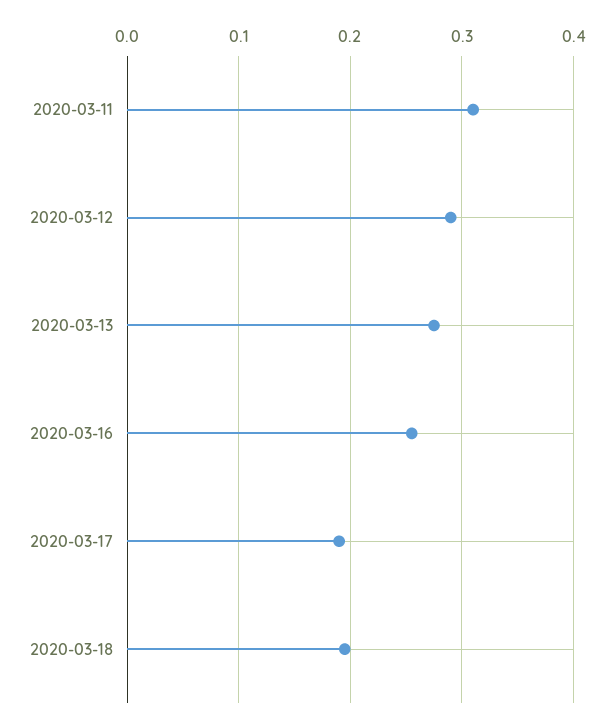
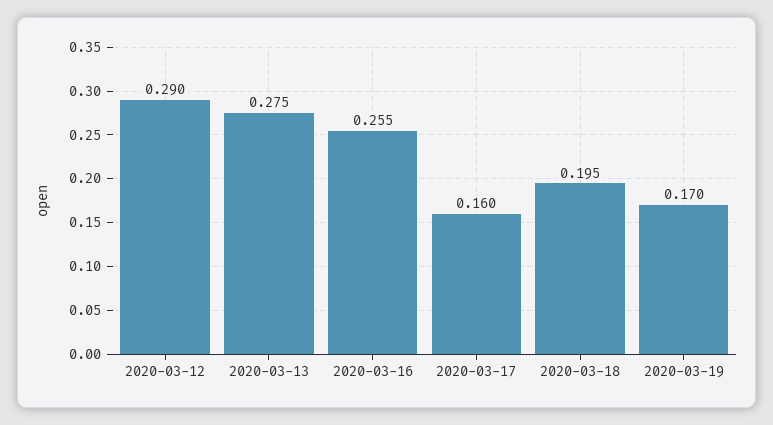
2020-03-11: 0.31 -> none
2020-03-17: 0.19 -> 0.16
2020-03-19: none -> 0.17

